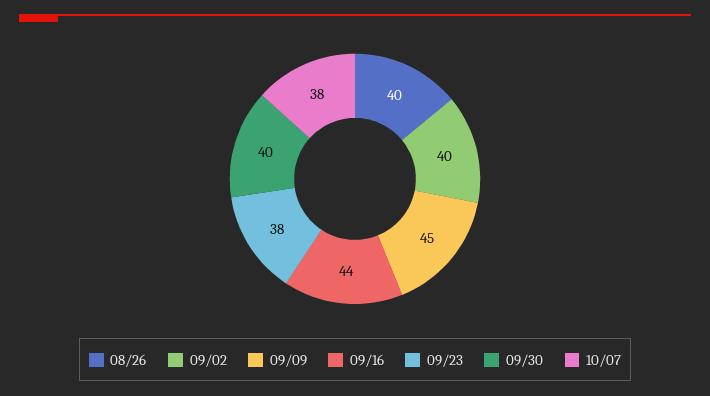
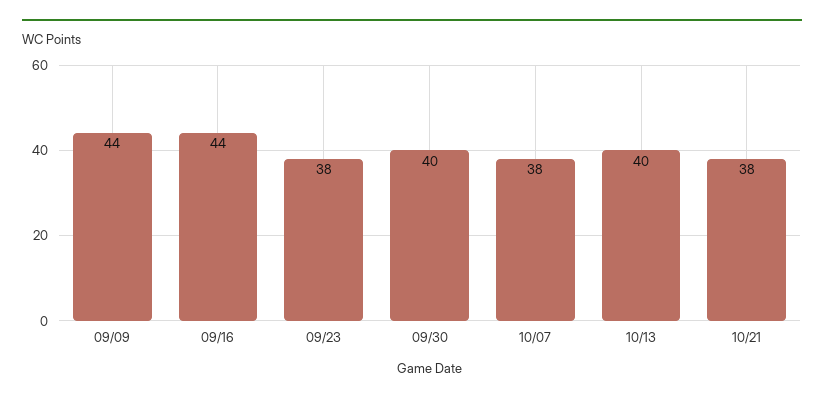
08/26: 40 -> none
09/02: 40 -> none
09/09: 45 -> 44
10/13: none -> 40
10/21: none -> 38

